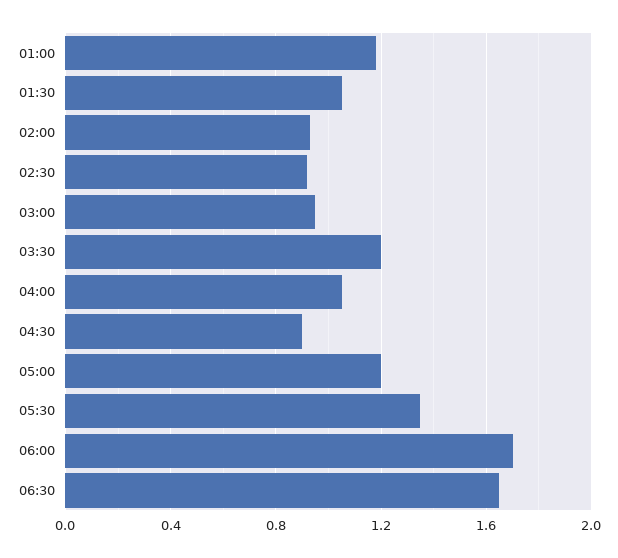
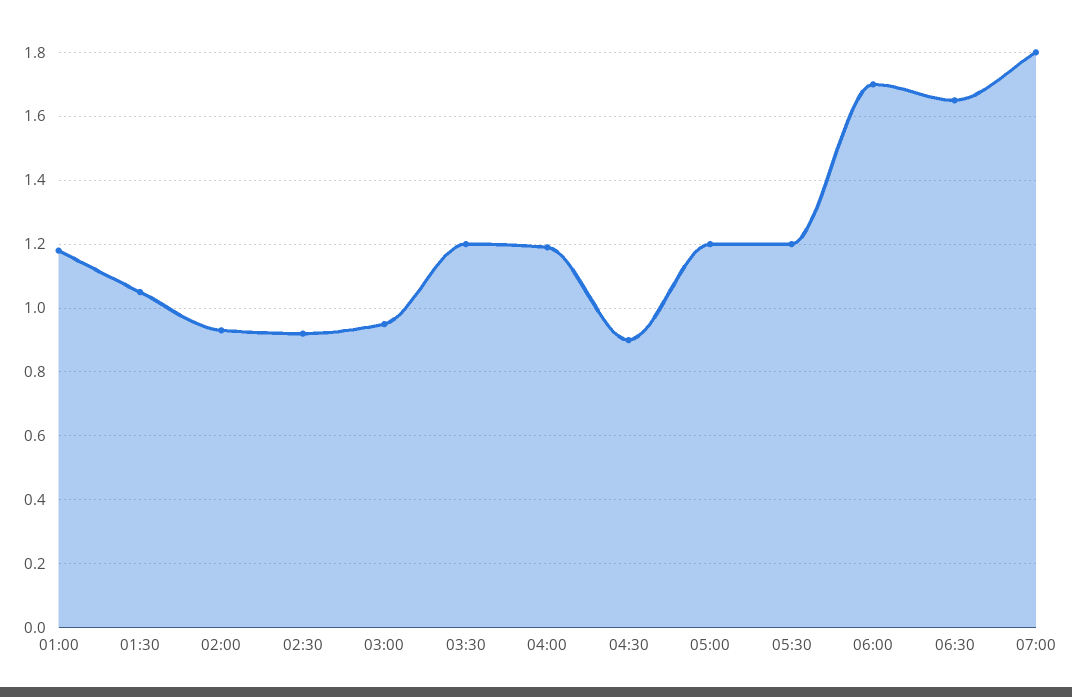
04:00: 1.05 -> 1.2
05:30: 1.35 -> 1.2
07:00: none -> 1.8

